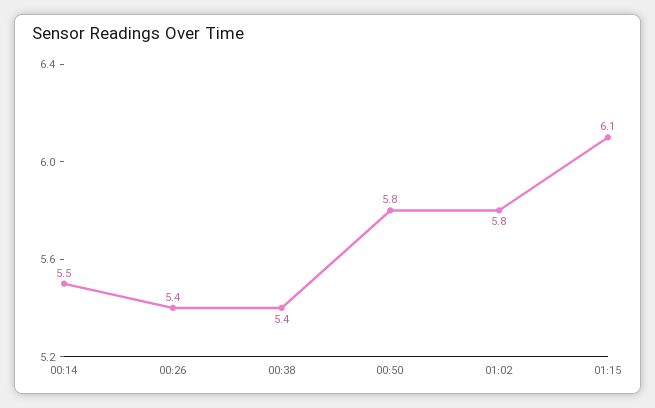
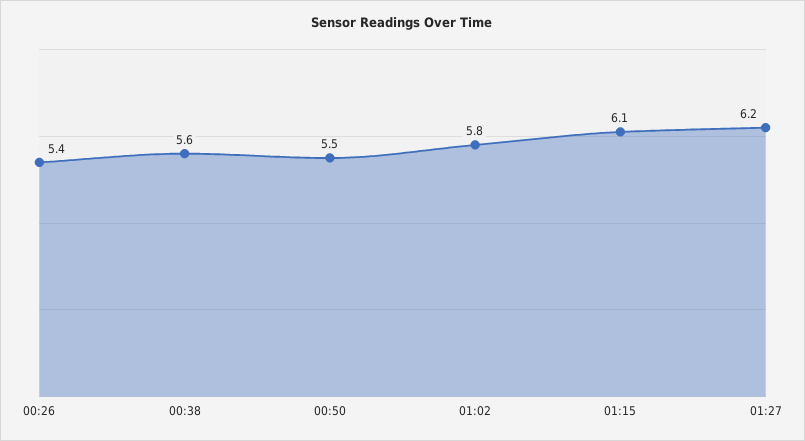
00:14: 5.5 -> none
00:38: 5.4 -> 5.6
00:50: 5.8 -> 5.5
01:27: none -> 6.2

